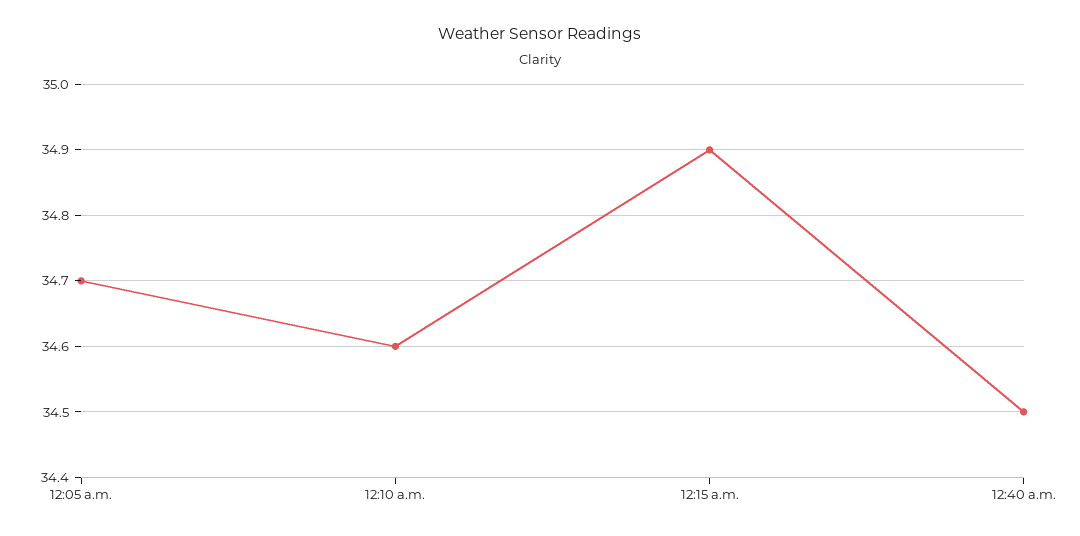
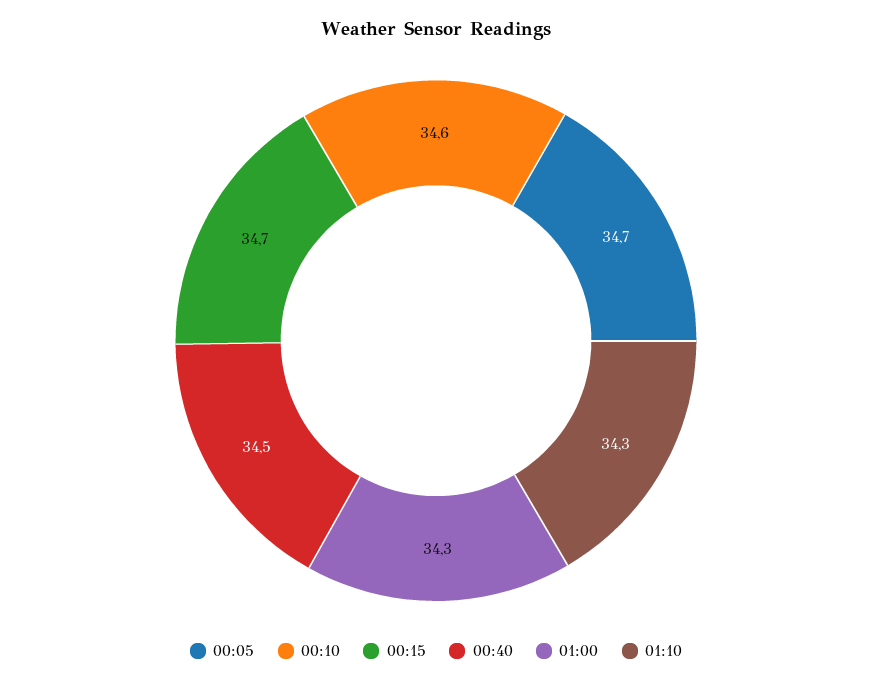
12:15 a.m.: 34.9 -> 34.7
01:00: none -> 34.3
01:10: none -> 34.3

